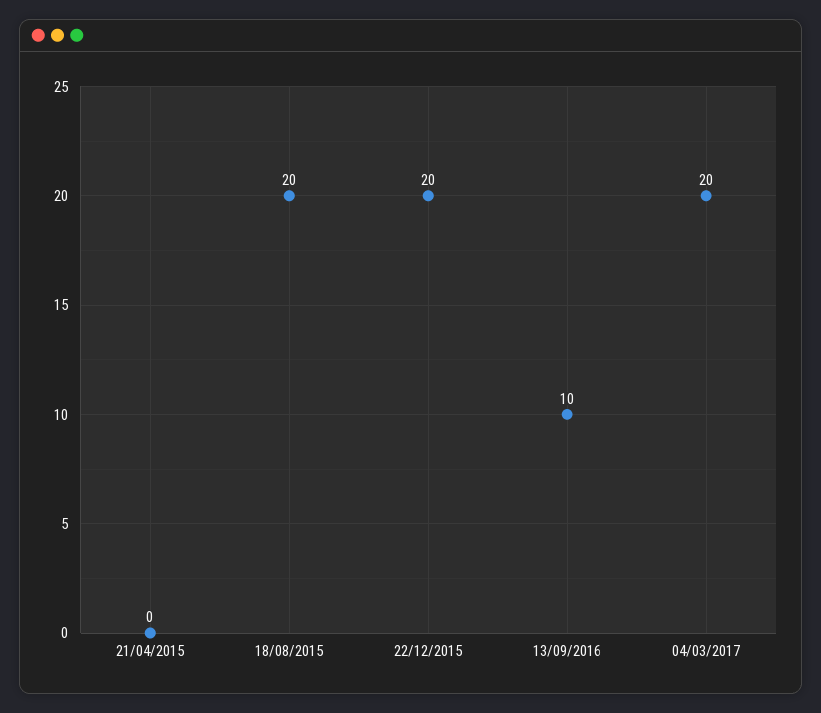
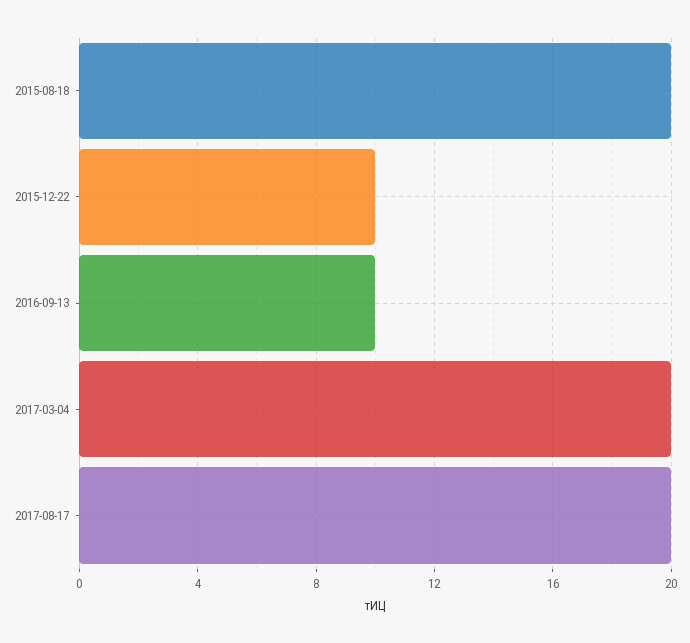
21/04/2015: 0 -> none
22/12/2015: 20 -> 10
2017-08-17: none -> 20

